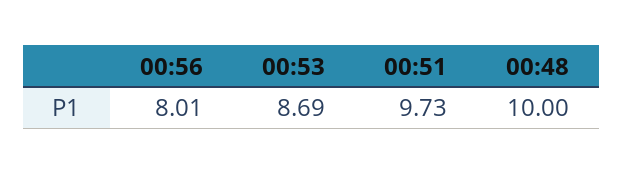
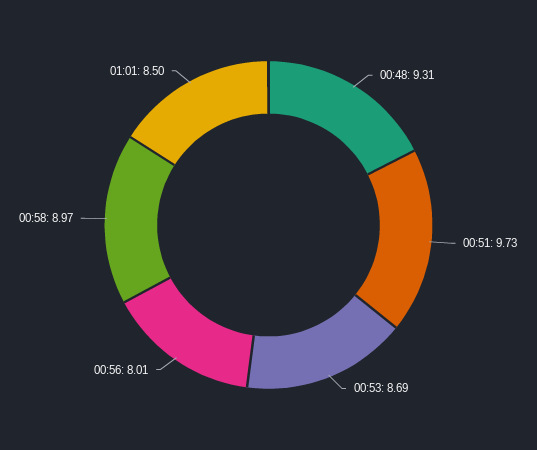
00:48: 10 -> 9.31
00:58: none -> 8.97
01:01: none -> 8.5

